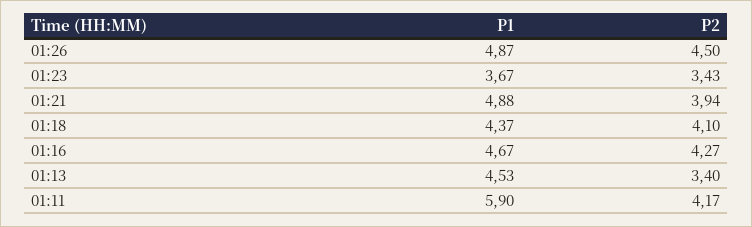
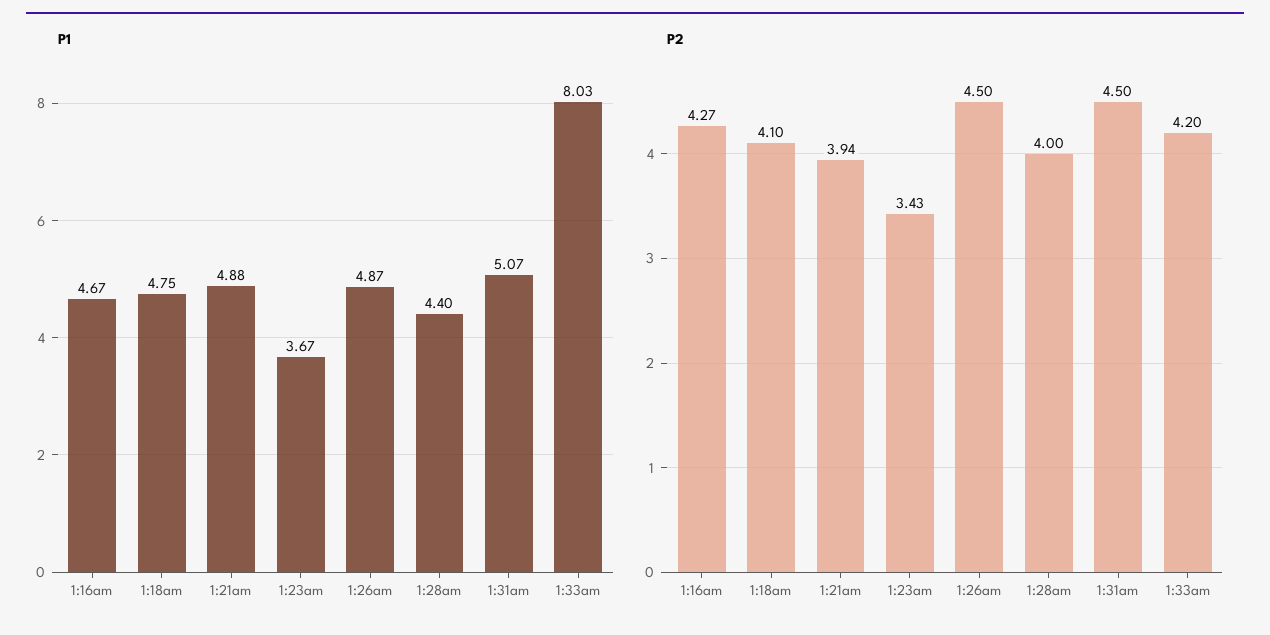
P1, 01:18: 4.37 -> 4.75
P1, 01:13: 4.53 -> none
P2, 01:13: 3.4 -> none
P1, 01:11: 5.9 -> none
P2, 01:11: 4.17 -> none
P1, 1:28am: none -> 4.4
P1, 1:31am: none -> 5.07
P1, 1:33am: none -> 8.03
P2, 1:28am: none -> 4
P2, 1:31am: none -> 4.5
P2, 1:33am: none -> 4.2

